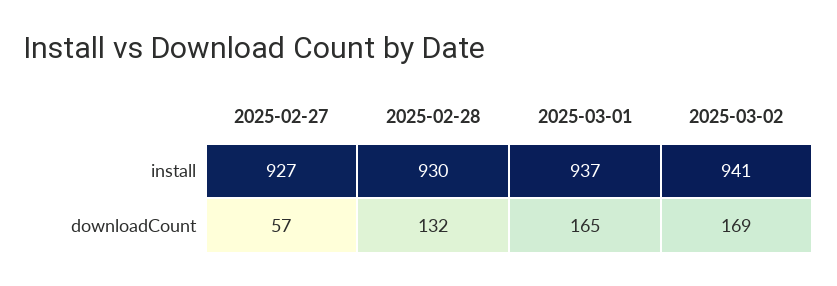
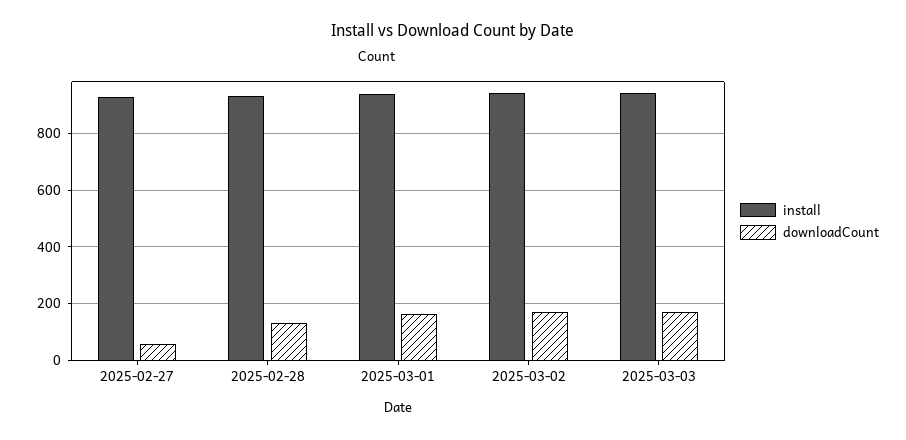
install, 2025-03-03: none -> 950
downloadCount, 2025-03-03: none -> 175

